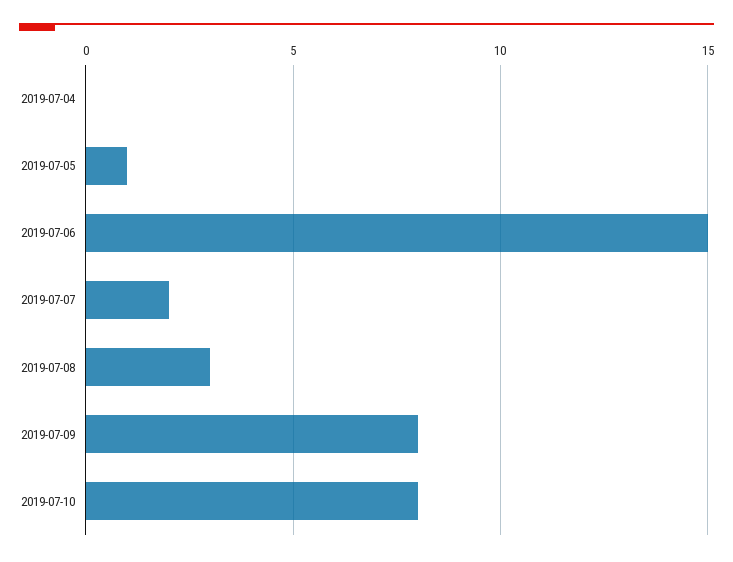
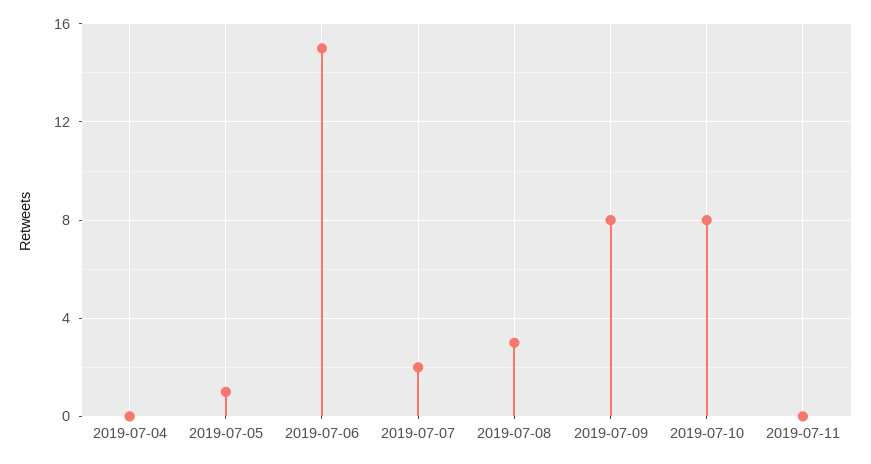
2019-07-11: none -> 0

